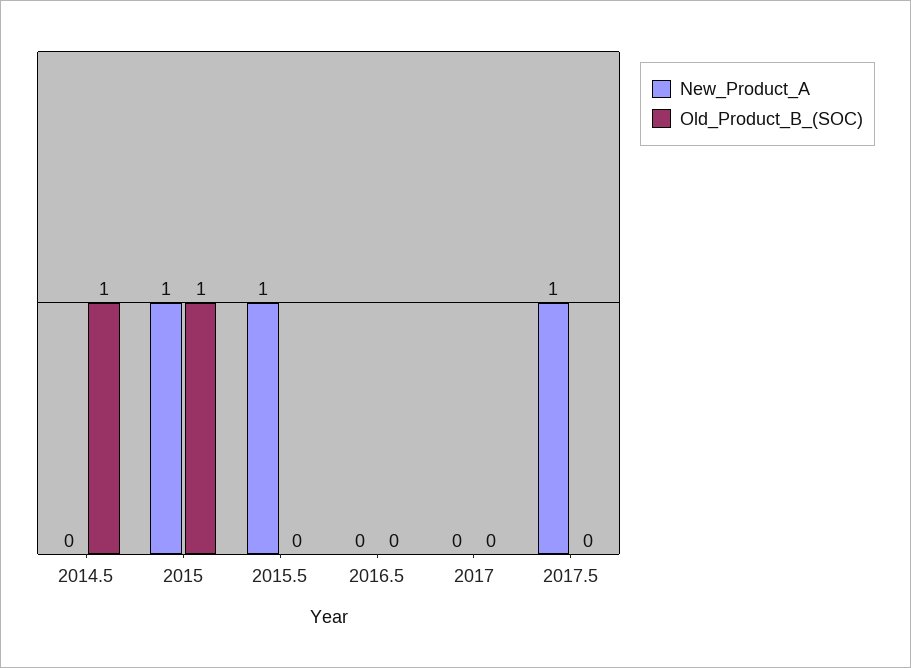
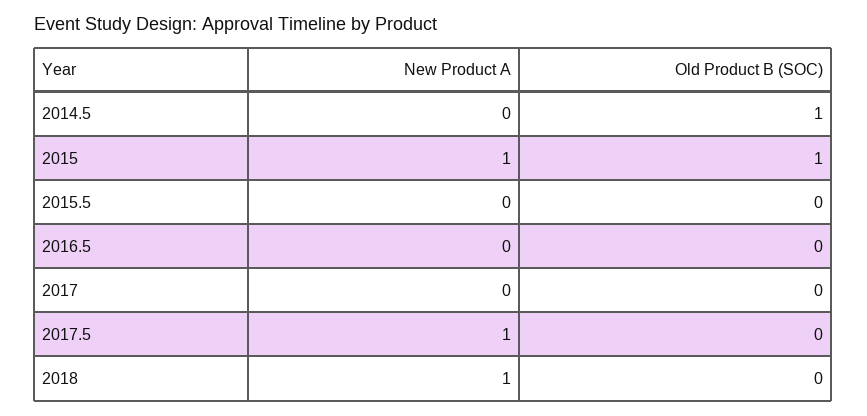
New_Product_A, 2015.5: 1 -> 0
New_Product_A, 2018: none -> 1
Old_Product_B_(SOC), 2018: none -> 0

